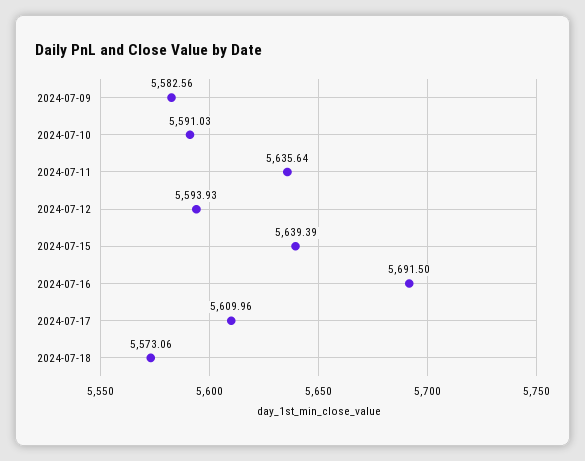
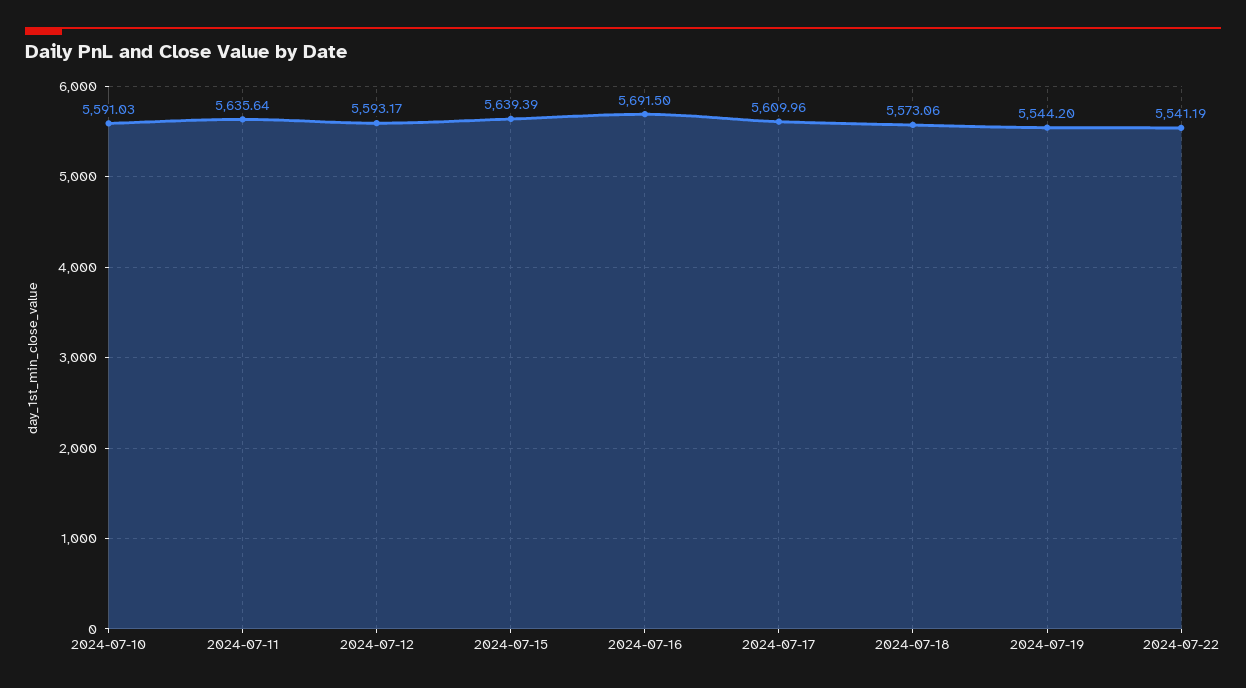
2024-07-09: 5582.56 -> none
2024-07-12: 5593.93 -> 5593.17
2024-07-19: none -> 5544.2
2024-07-22: none -> 5541.19

